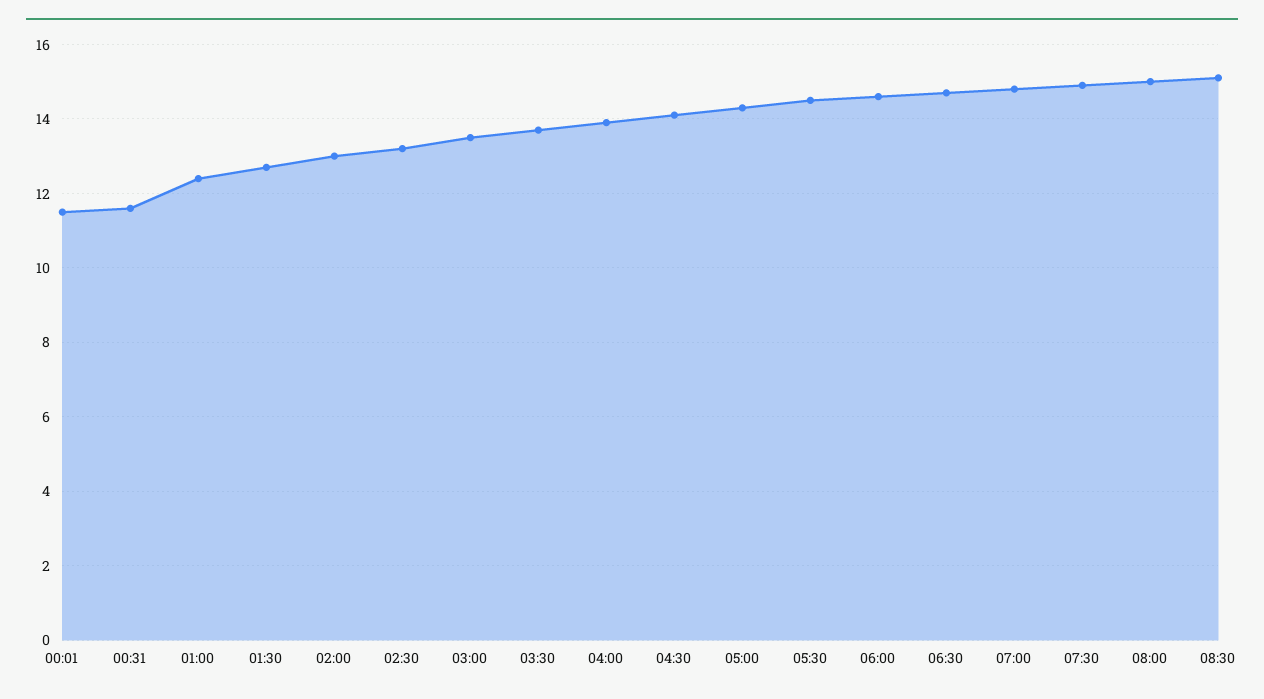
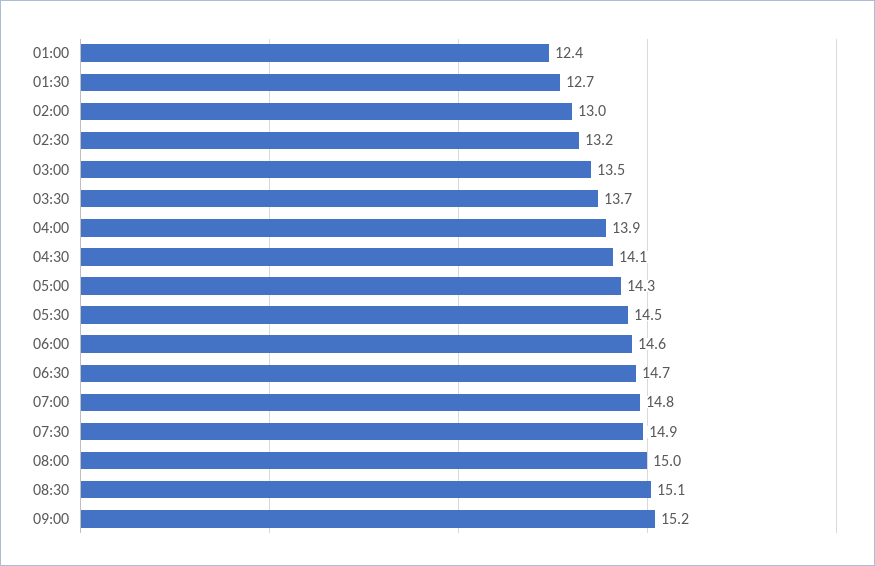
00:01: 11.5 -> none
00:31: 11.5 -> none
09:00: none -> 15.2

